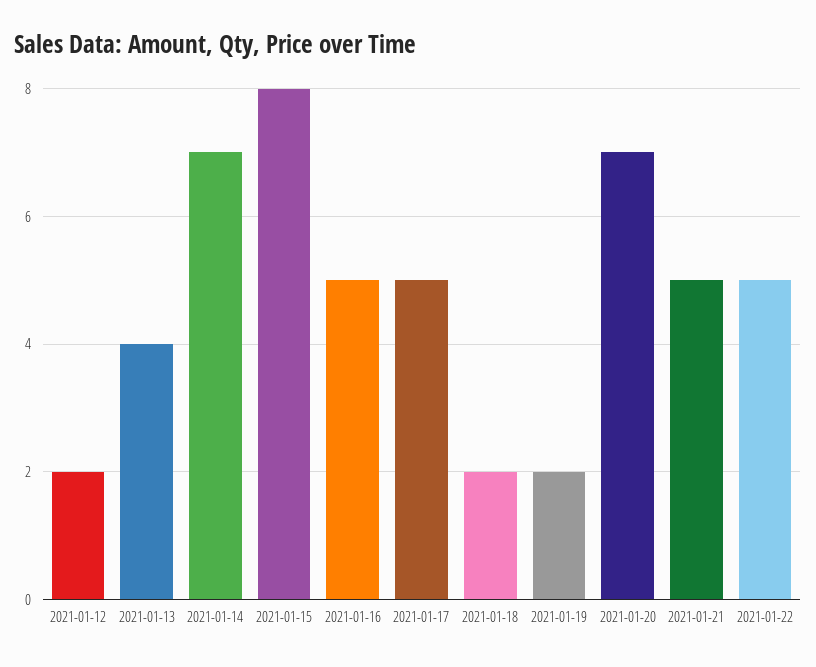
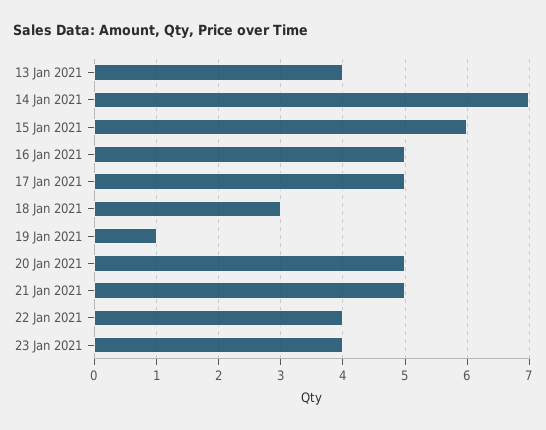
2021-01-12: 2 -> none
2021-01-15: 8 -> 6
2021-01-18: 2 -> 3
2021-01-19: 2 -> 1
2021-01-20: 7 -> 5
2021-01-22: 5 -> 4
23 Jan 2021: none -> 4

